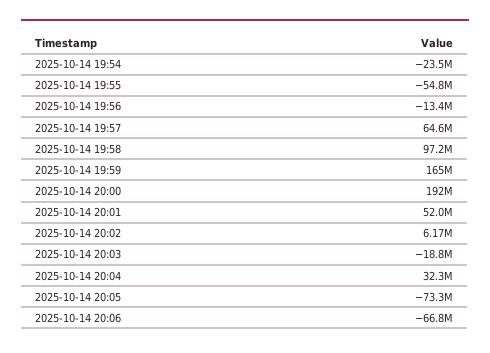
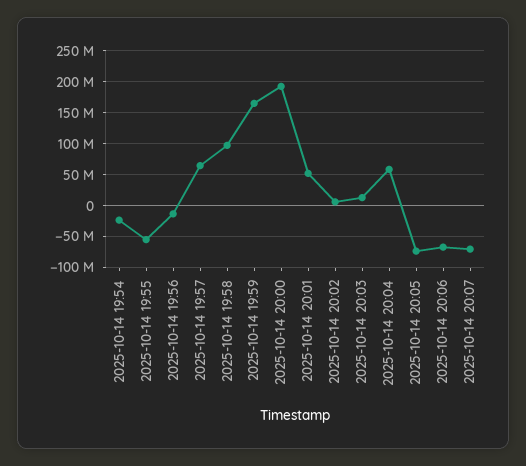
2025-10-14 20:03: -18800000 -> 10000000
2025-10-14 20:04: 32300000 -> 60000000
2025-10-14 20:07: none -> -70000000

